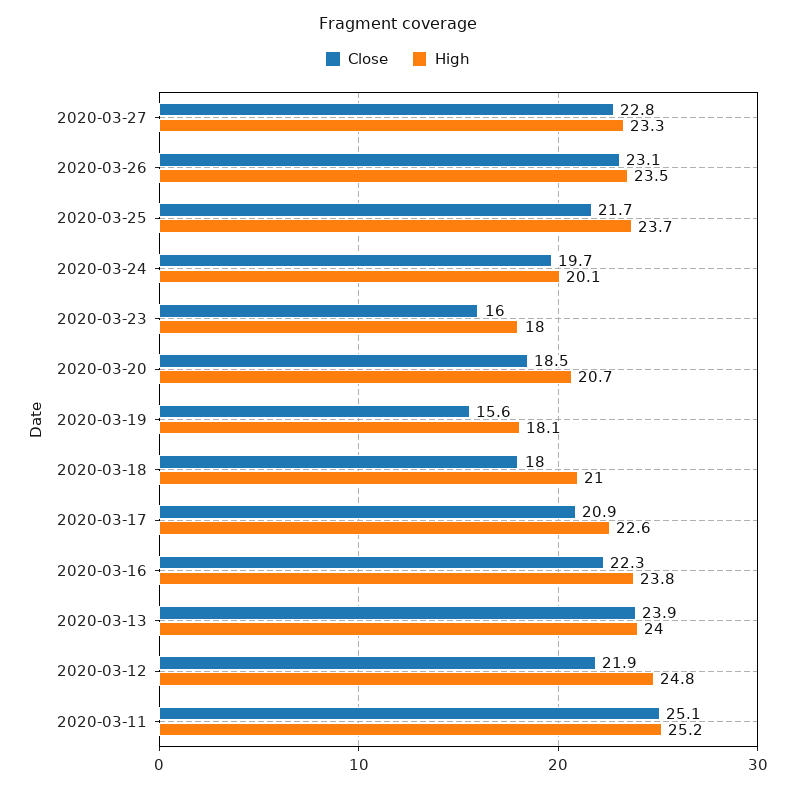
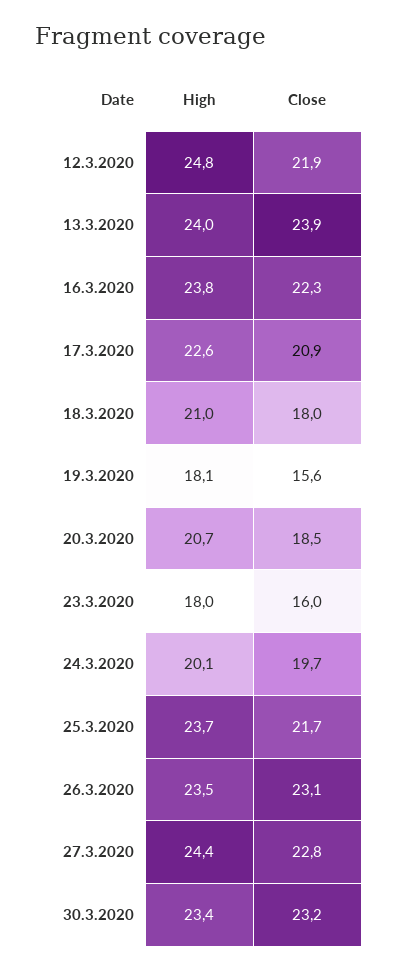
High, 2020-03-27: 23.3 -> 24.4
Close, 2020-03-11: 25.1 -> none
High, 2020-03-11: 25.2 -> none
High, 30.3.2020: none -> 23.4
Close, 30.3.2020: none -> 23.2

